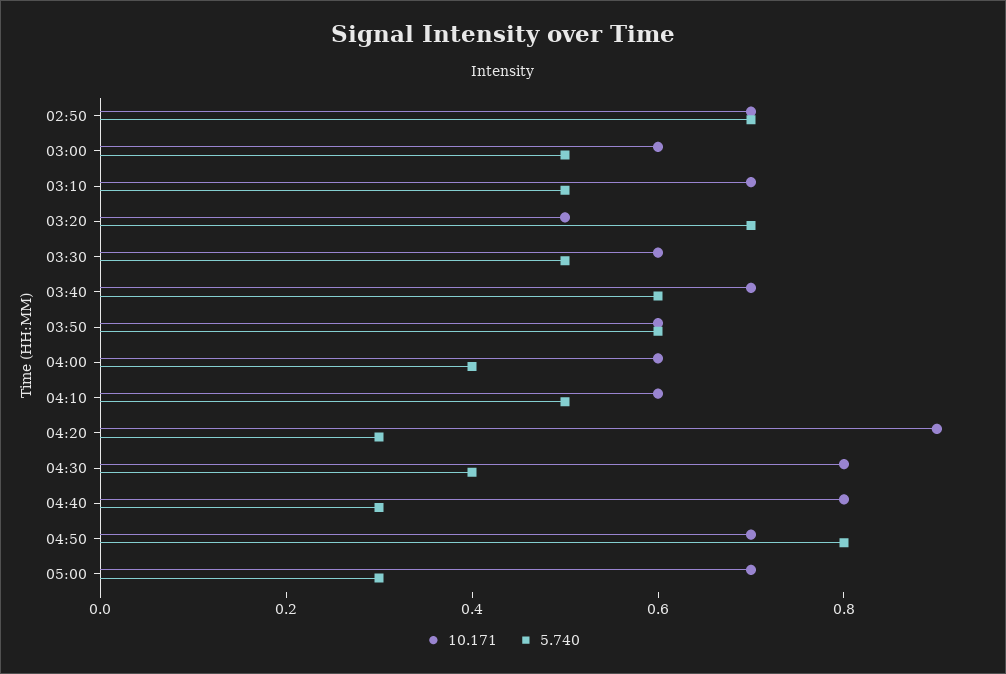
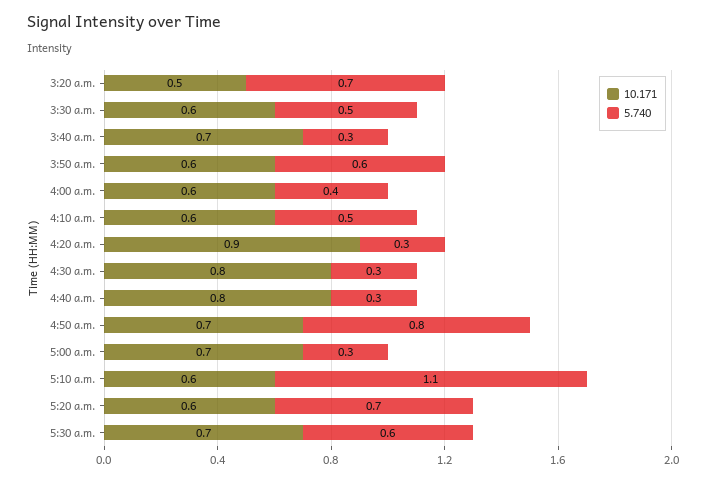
10.171, 02:50: 0.7 -> none
5.740, 02:50: 0.7 -> none
10.171, 03:00: 0.6 -> none
5.740, 03:00: 0.5 -> none
10.171, 03:10: 0.7 -> none
5.740, 03:10: 0.5 -> none
5.740, 03:40: 0.6 -> 0.3
5.740, 04:30: 0.4 -> 0.3
10.171, 5:10 a.m.: none -> 0.6
5.740, 5:10 a.m.: none -> 1.1
10.171, 5:20 a.m.: none -> 0.6
5.740, 5:20 a.m.: none -> 0.7
10.171, 5:30 a.m.: none -> 0.7
5.740, 5:30 a.m.: none -> 0.6

